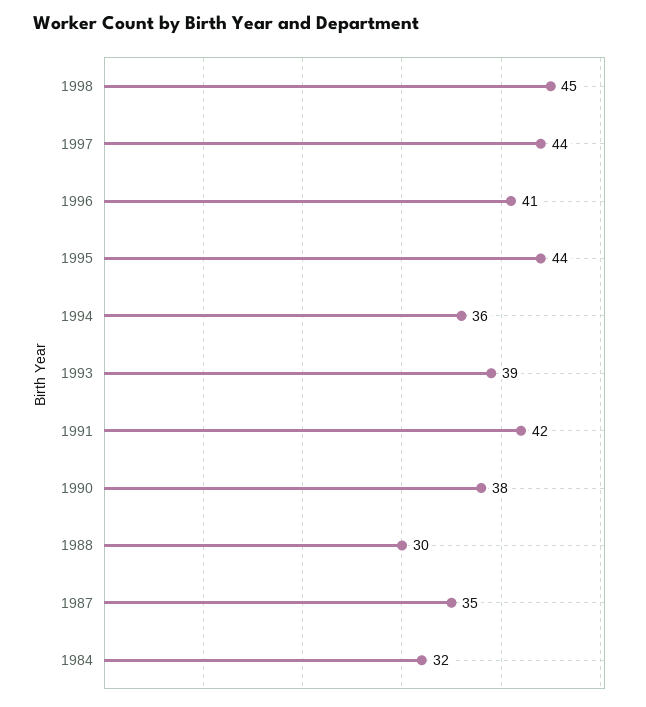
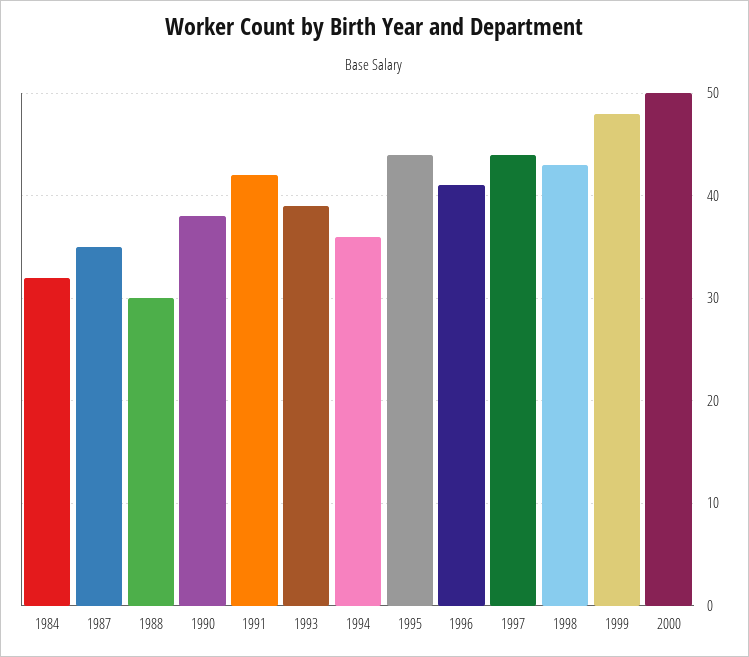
1998: 45 -> 43
1999: none -> 48
2000: none -> 50

